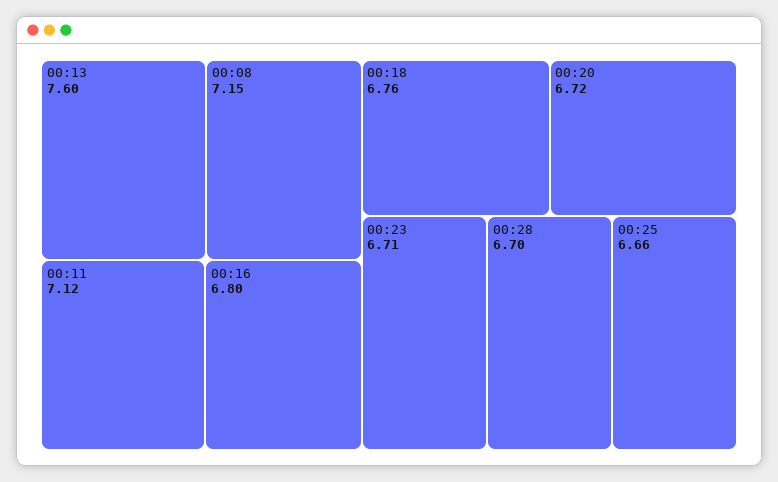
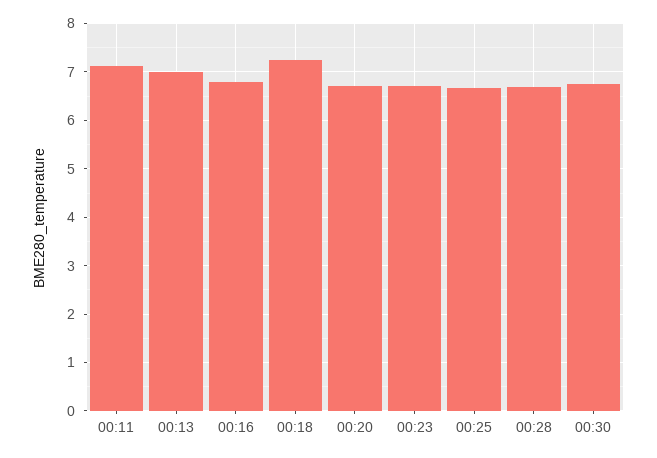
00:13: 7.6 -> 7
00:08: 7.15 -> none
00:18: 6.76 -> 7.2
00:30: none -> 6.8

